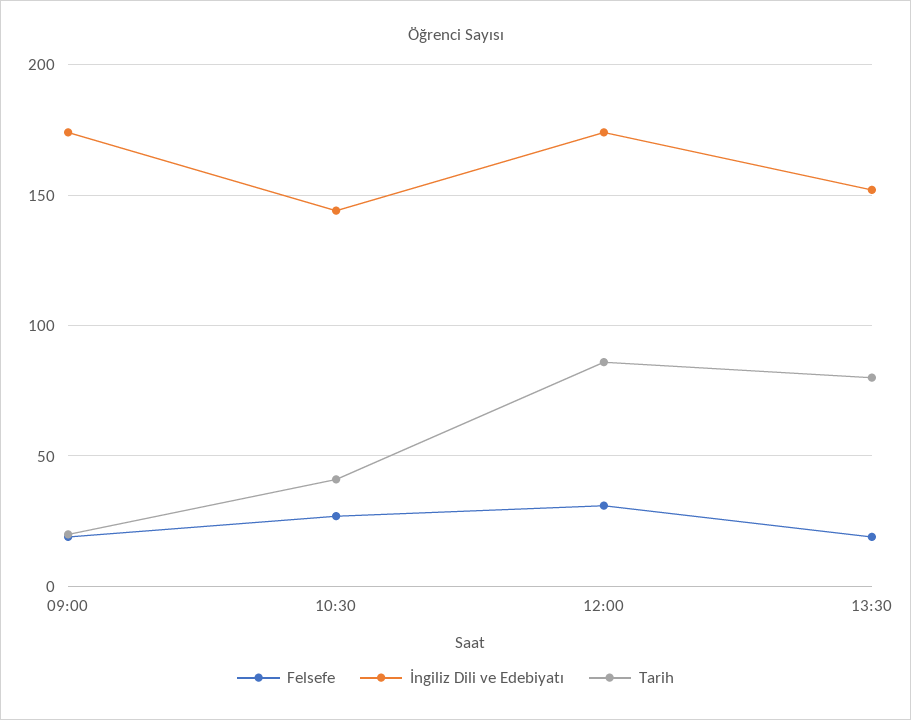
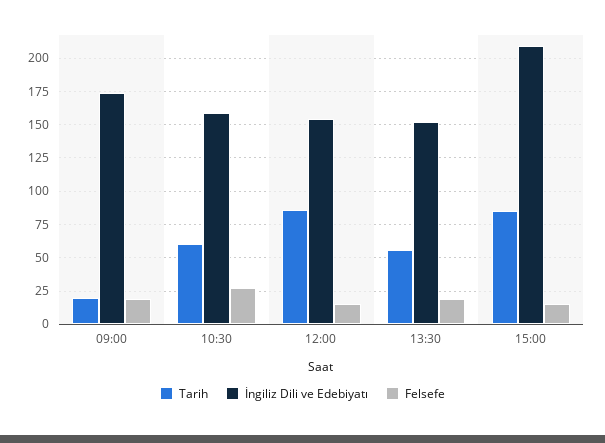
İngiliz Dili ve Edebiyatı, 10:30: 145 -> 160
Tarih, 10:30: 40 -> 60
Felsefe, 12:00: 30 -> 15
İngiliz Dili ve Edebiyatı, 12:00: 175 -> 155
Tarih, 13:30: 80 -> 55
Tarih, 15:00: none -> 85
İngiliz Dili ve Edebiyatı, 15:00: none -> 210
Felsefe, 15:00: none -> 15

